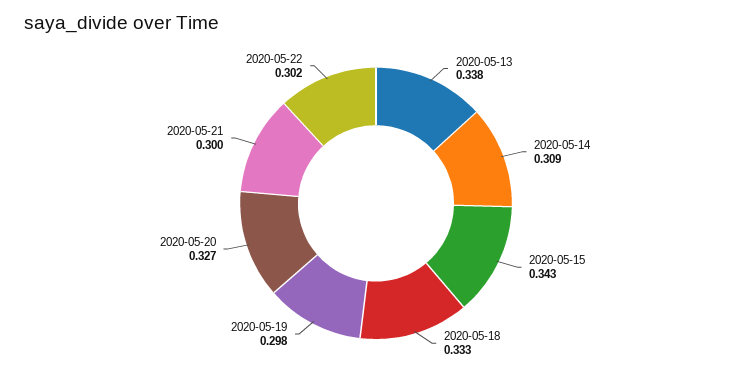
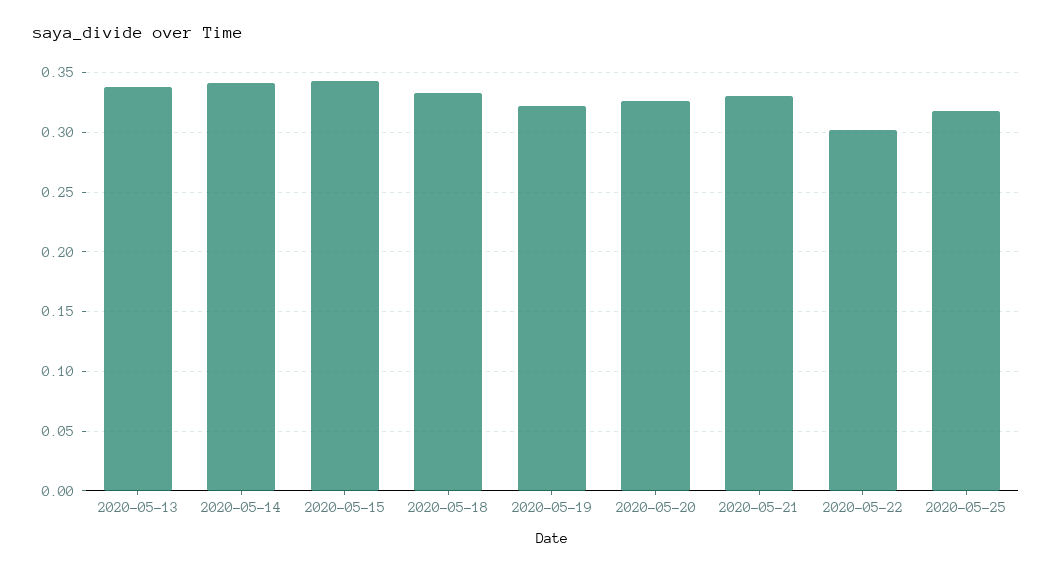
2020-05-14: 0.309 -> 0.34
2020-05-19: 0.298 -> 0.32
2020-05-21: 0.3 -> 0.33
2020-05-25: none -> 0.32

